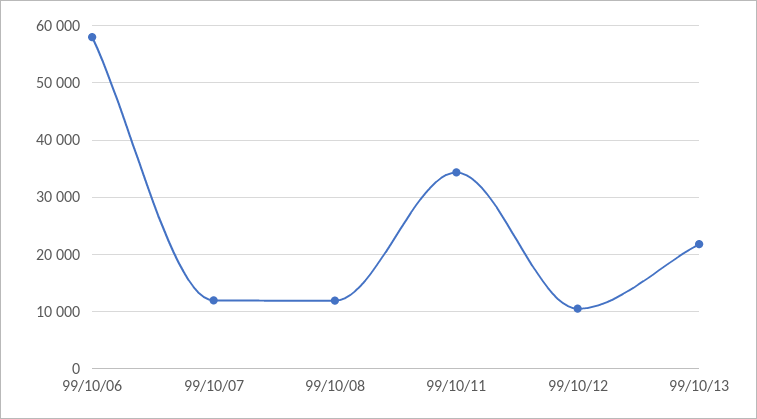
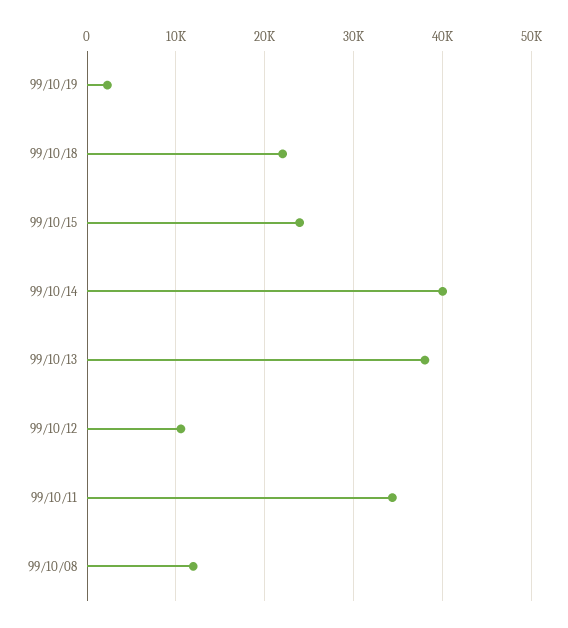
99/10/06: 58000 -> none
99/10/07: 12000 -> none
99/10/13: 22000 -> 38000
99/10/19: none -> 2000
99/10/18: none -> 22000
99/10/15: none -> 24000
99/10/14: none -> 40000

